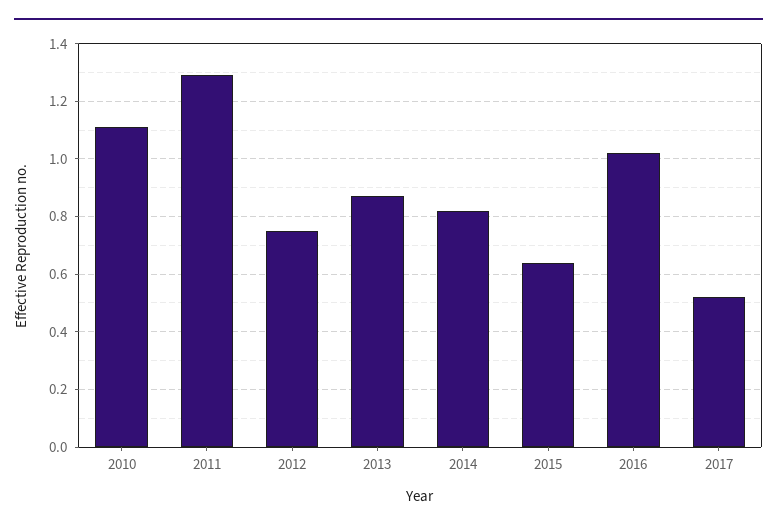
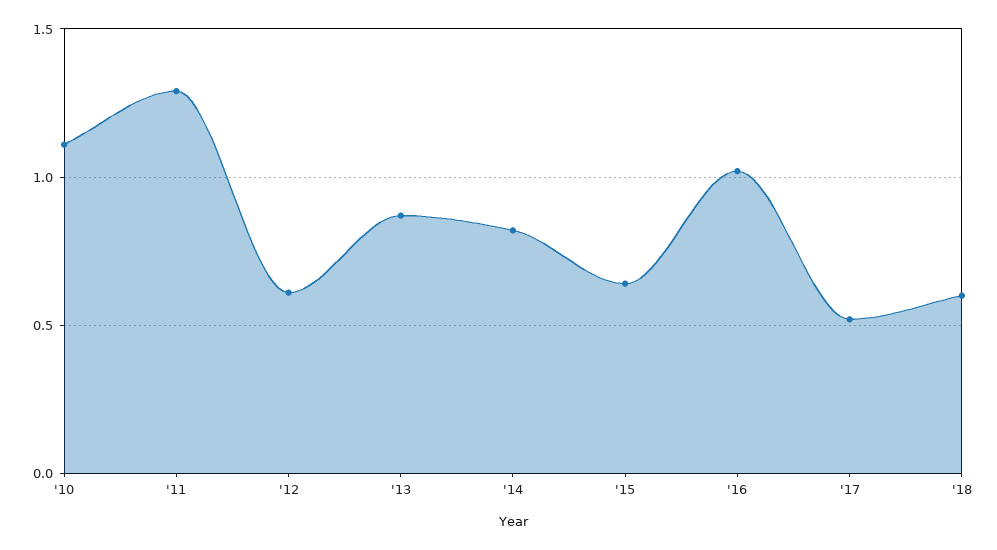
2012: 0.75 -> 0.6
'18: none -> 0.6

